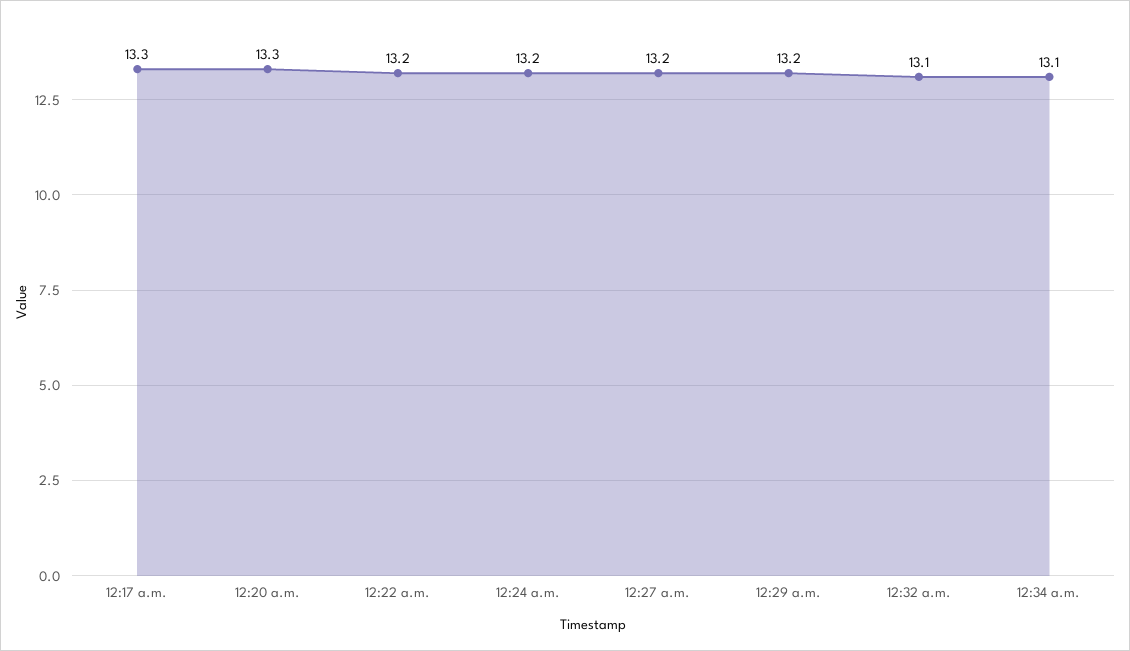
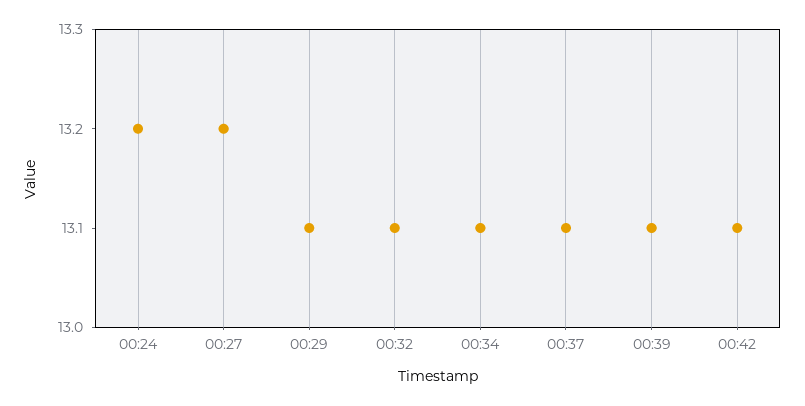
12:17 a.m.: 13.3 -> none
12:20 a.m.: 13.3 -> none
12:22 a.m.: 13.2 -> none
12:29 a.m.: 13.2 -> 13.1
00:37: none -> 13.1
00:39: none -> 13.1
00:42: none -> 13.1

